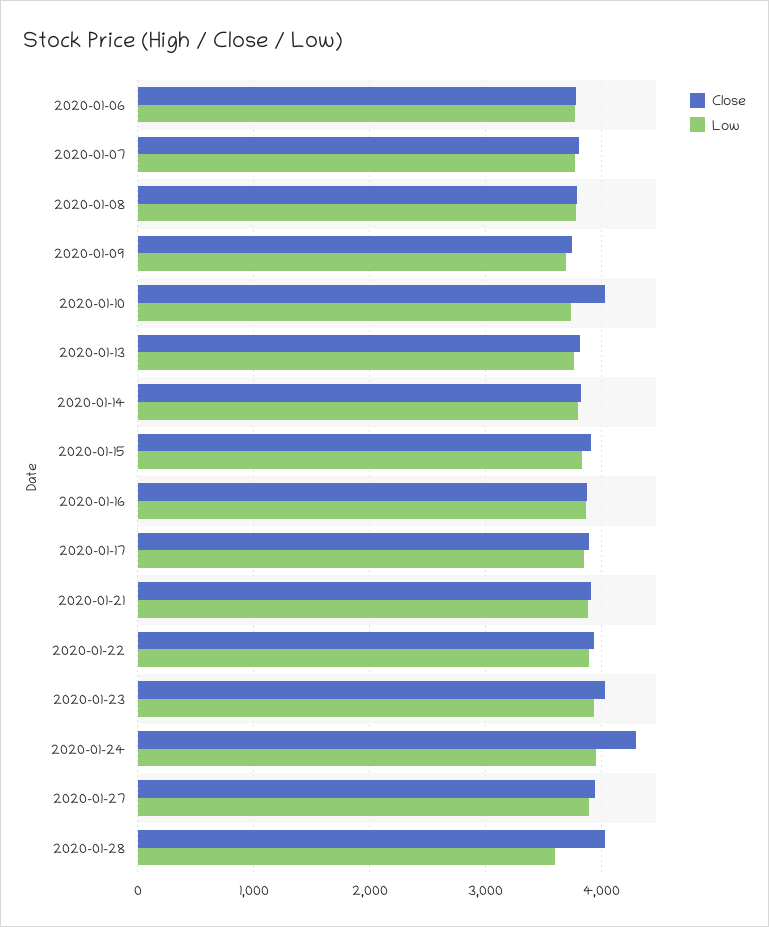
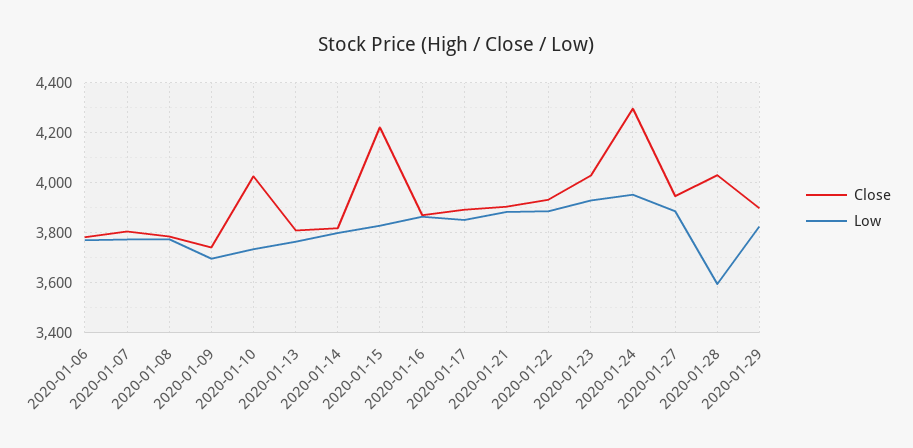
Close, 2020-01-15: 3900 -> 4225
Close, 2020-01-29: none -> 3900
Low, 2020-01-29: none -> 3825

